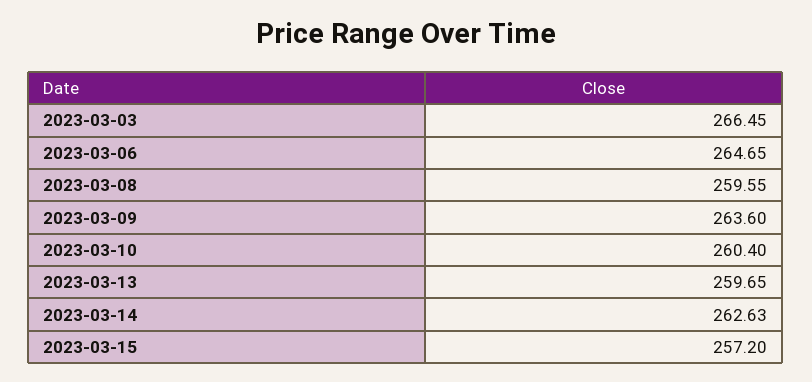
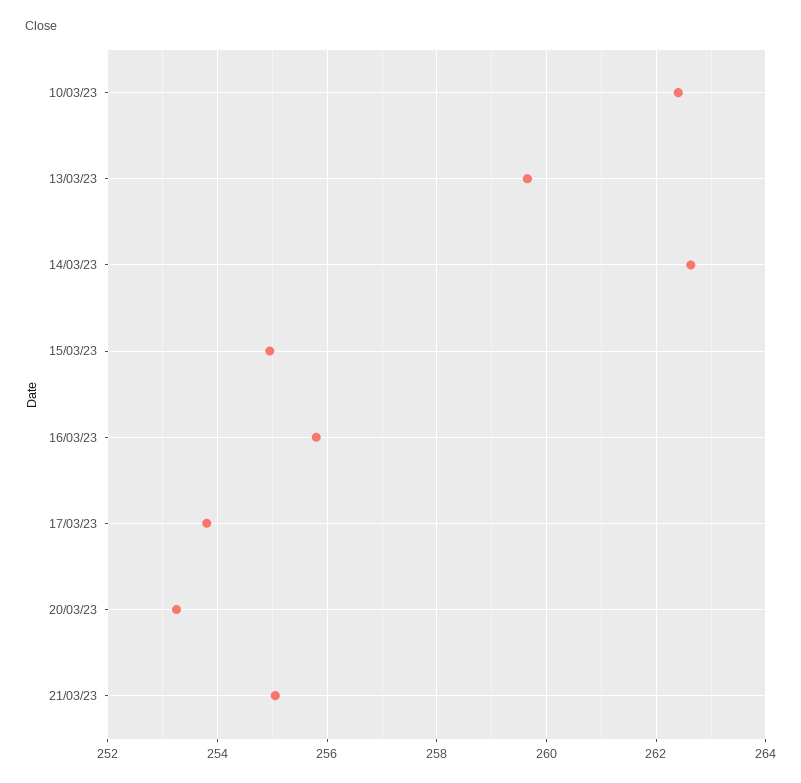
2023-03-03: 266.45 -> none
2023-03-06: 264.65 -> none
2023-03-08: 259.55 -> none
2023-03-09: 263.6 -> none
2023-03-10: 260.4 -> 262.4
2023-03-15: 257.2 -> 255
16/03/23: none -> 255.8
17/03/23: none -> 253.8
20/03/23: none -> 253.2
21/03/23: none -> 255

